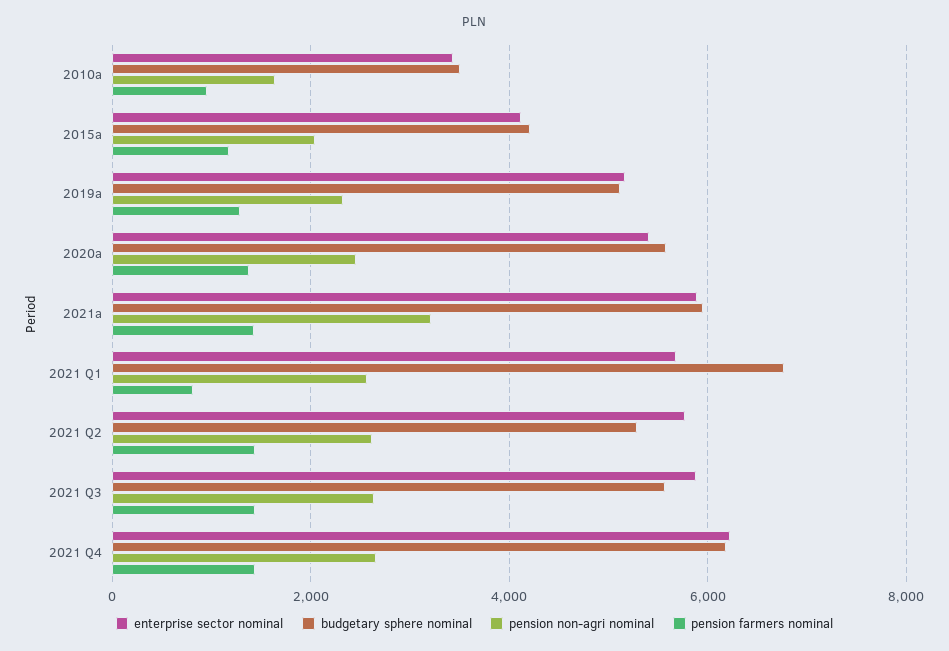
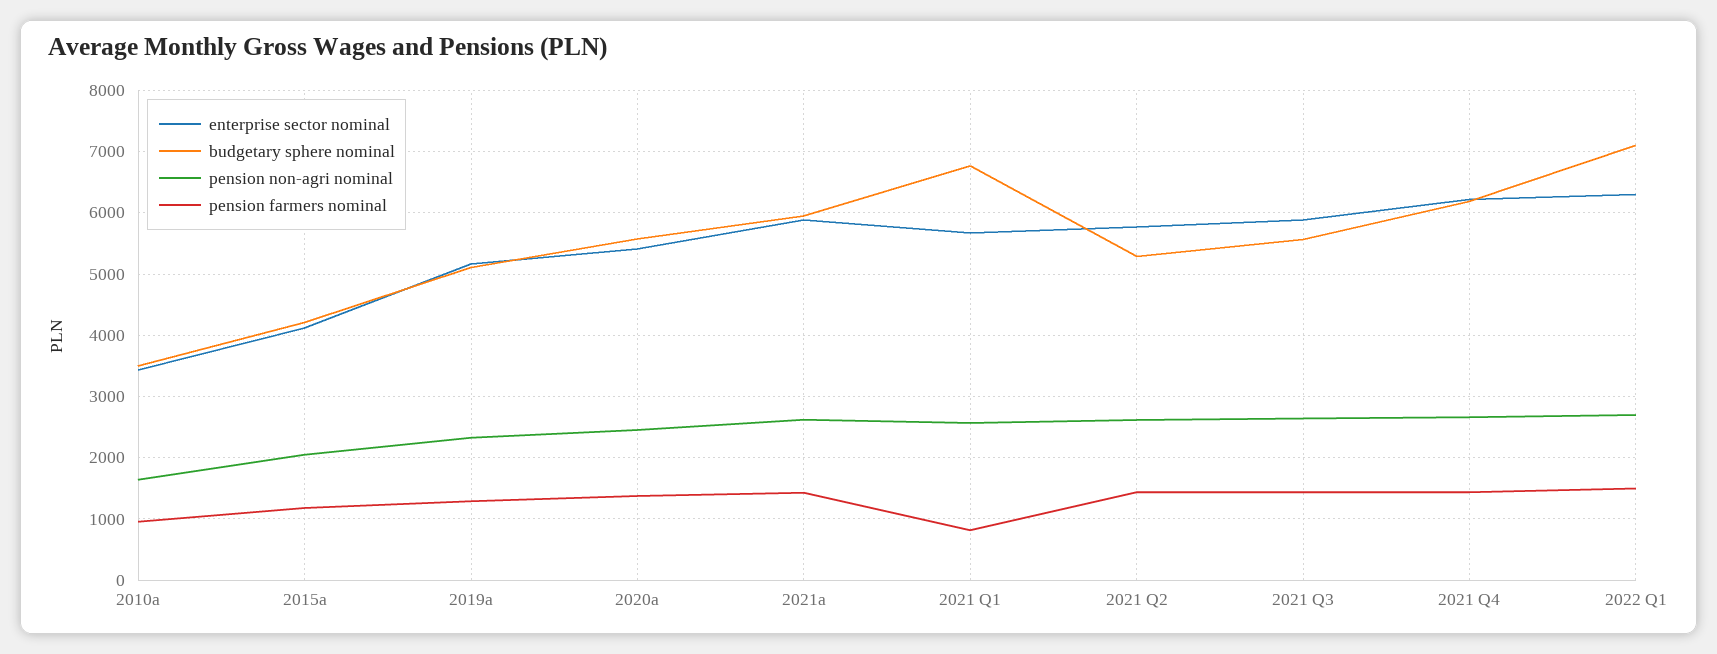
pension non-agri nominal, 2021a: 3200 -> 2600
enterprise sector nominal, 2022 Q1: none -> 6300
budgetary sphere nominal, 2022 Q1: none -> 7100
pension non-agri nominal, 2022 Q1: none -> 2700
pension farmers nominal, 2022 Q1: none -> 1500

